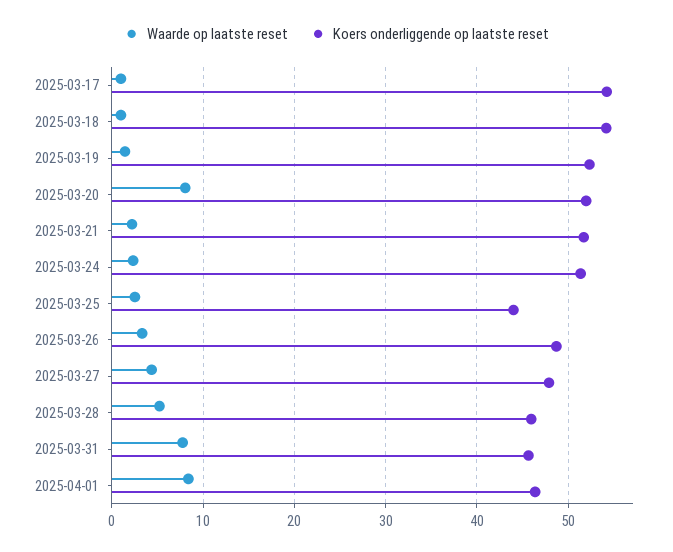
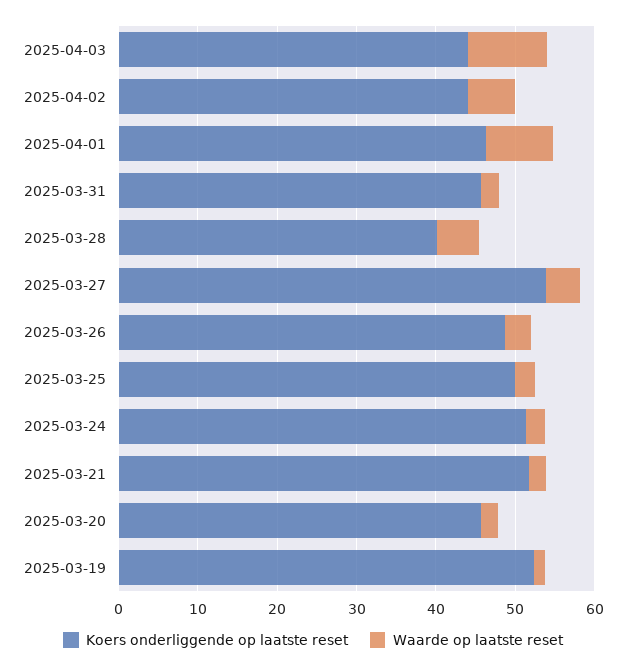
Waarde op laatste reset, 2025-03-17: 1 -> none
Koers onderliggende op laatste reset, 2025-03-17: 54 -> none
Waarde op laatste reset, 2025-03-18: 1 -> none
Koers onderliggende op laatste reset, 2025-03-18: 54 -> none
Waarde op laatste reset, 2025-03-20: 8 -> 2
Koers onderliggende op laatste reset, 2025-03-20: 52 -> 46
Koers onderliggende op laatste reset, 2025-03-25: 44 -> 50
Koers onderliggende op laatste reset, 2025-03-27: 48 -> 54
Koers onderliggende op laatste reset, 2025-03-28: 46 -> 40
Waarde op laatste reset, 2025-03-31: 8 -> 2
Koers onderliggende op laatste reset, 2025-04-03: none -> 44
Waarde op laatste reset, 2025-04-03: none -> 10
Koers onderliggende op laatste reset, 2025-04-02: none -> 44
Waarde op laatste reset, 2025-04-02: none -> 6

